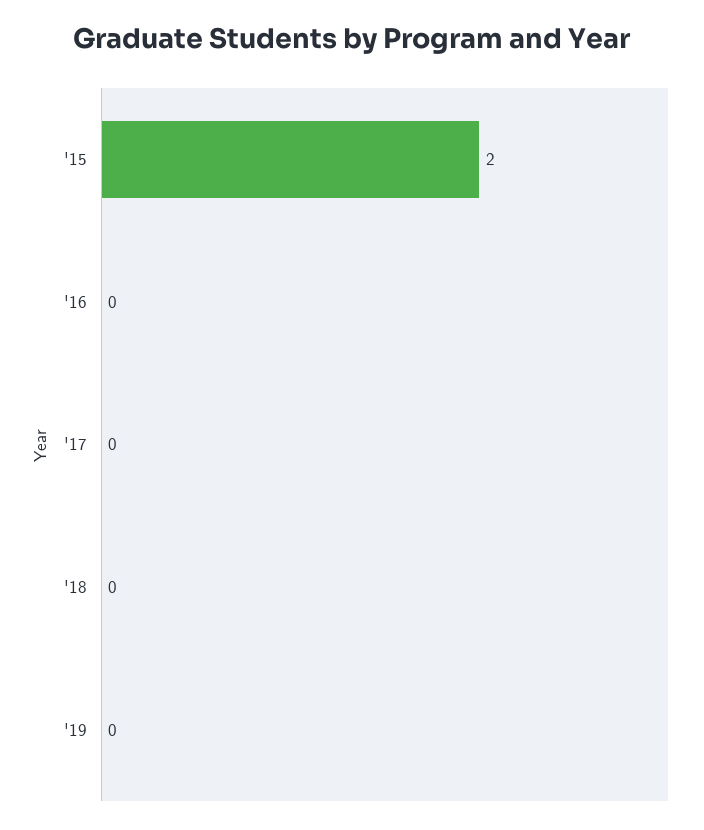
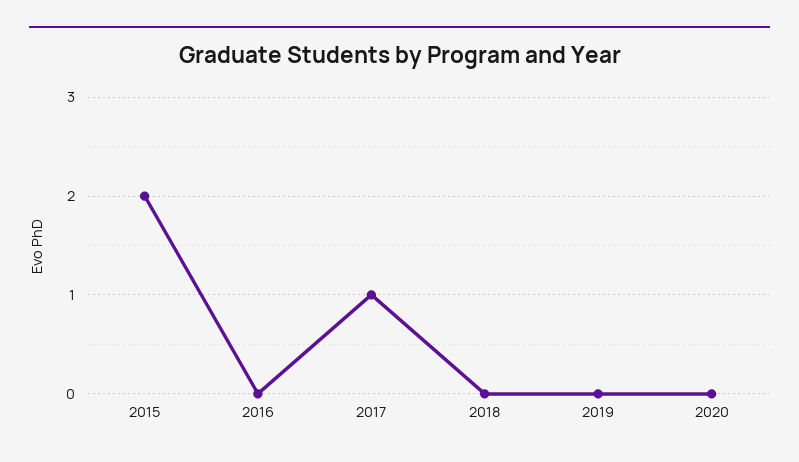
'17: 0 -> 1
2020: none -> 0

